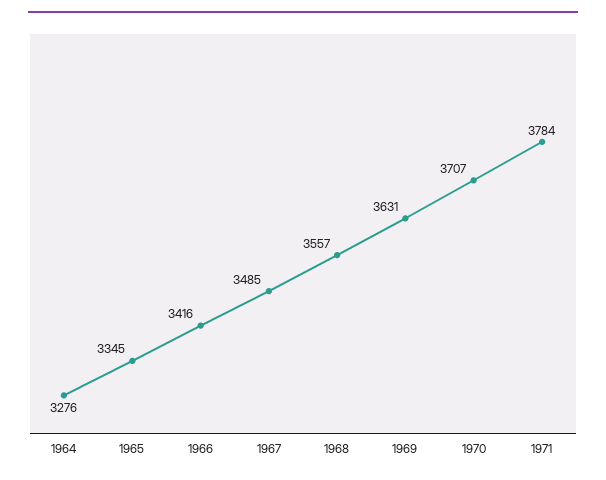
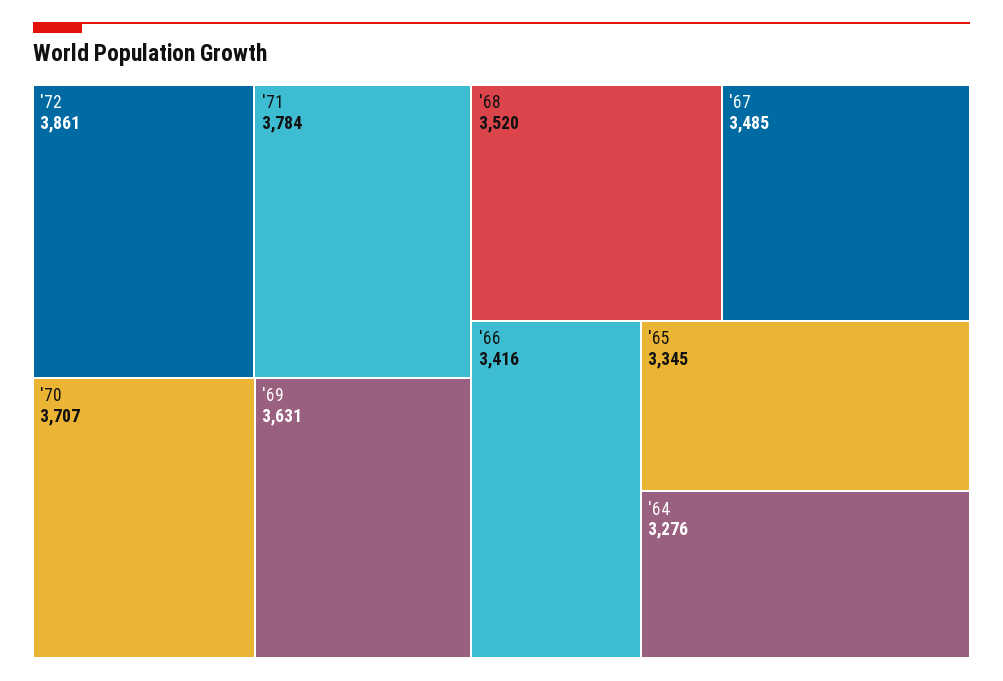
1968: 3557 -> 3520
'72: none -> 3861

